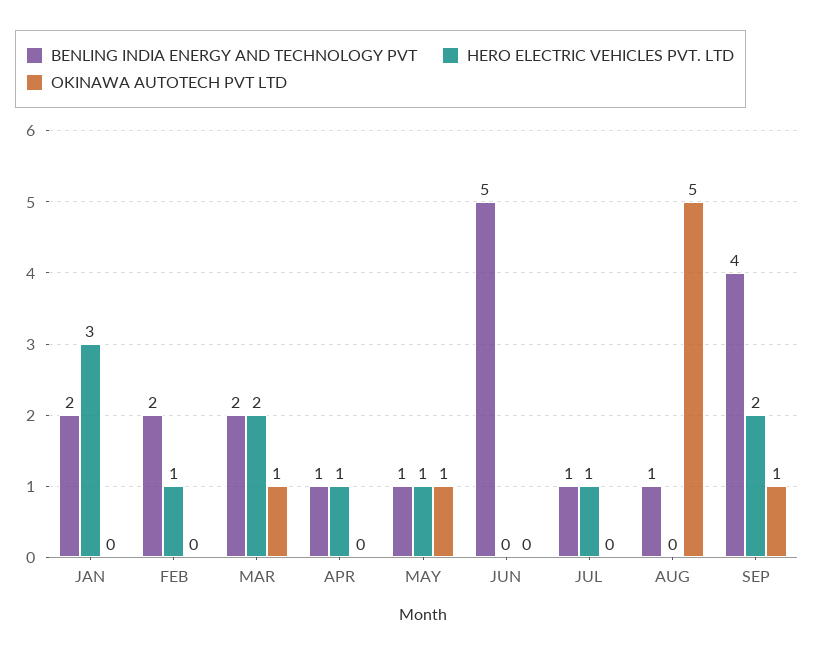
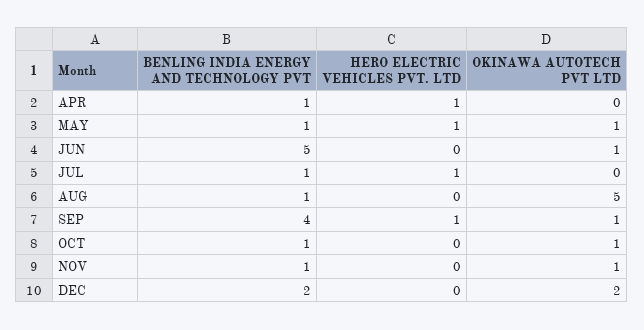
BENLING INDIA ENERGY AND TECHNOLOGY PVT, JAN: 2 -> none
HERO ELECTRIC VEHICLES PVT. LTD, JAN: 3 -> none
OKINAWA AUTOTECH PVT LTD, JAN: 0 -> none
BENLING INDIA ENERGY AND TECHNOLOGY PVT, FEB: 2 -> none
HERO ELECTRIC VEHICLES PVT. LTD, FEB: 1 -> none
OKINAWA AUTOTECH PVT LTD, FEB: 0 -> none
BENLING INDIA ENERGY AND TECHNOLOGY PVT, MAR: 2 -> none
HERO ELECTRIC VEHICLES PVT. LTD, MAR: 2 -> none
OKINAWA AUTOTECH PVT LTD, MAR: 1 -> none
OKINAWA AUTOTECH PVT LTD, JUN: 0 -> 1
HERO ELECTRIC VEHICLES PVT. LTD, SEP: 2 -> 1
BENLING INDIA ENERGY AND TECHNOLOGY PVT, OCT: none -> 1
HERO ELECTRIC VEHICLES PVT. LTD, OCT: none -> 0
OKINAWA AUTOTECH PVT LTD, OCT: none -> 1
BENLING INDIA ENERGY AND TECHNOLOGY PVT, NOV: none -> 1
HERO ELECTRIC VEHICLES PVT. LTD, NOV: none -> 0
OKINAWA AUTOTECH PVT LTD, NOV: none -> 1
BENLING INDIA ENERGY AND TECHNOLOGY PVT, DEC: none -> 2
HERO ELECTRIC VEHICLES PVT. LTD, DEC: none -> 0
OKINAWA AUTOTECH PVT LTD, DEC: none -> 2

